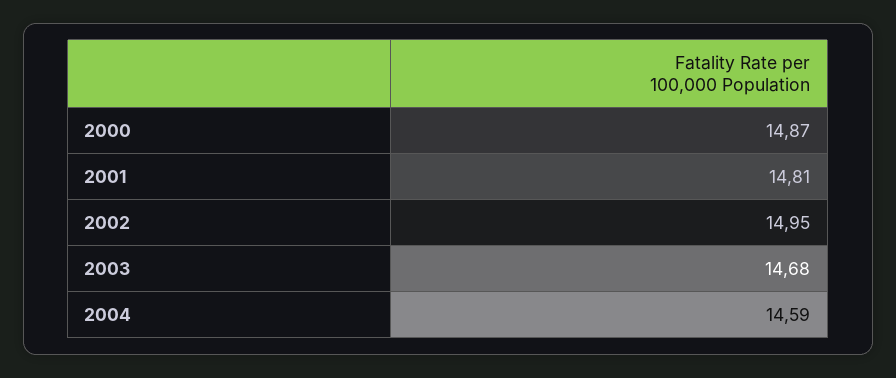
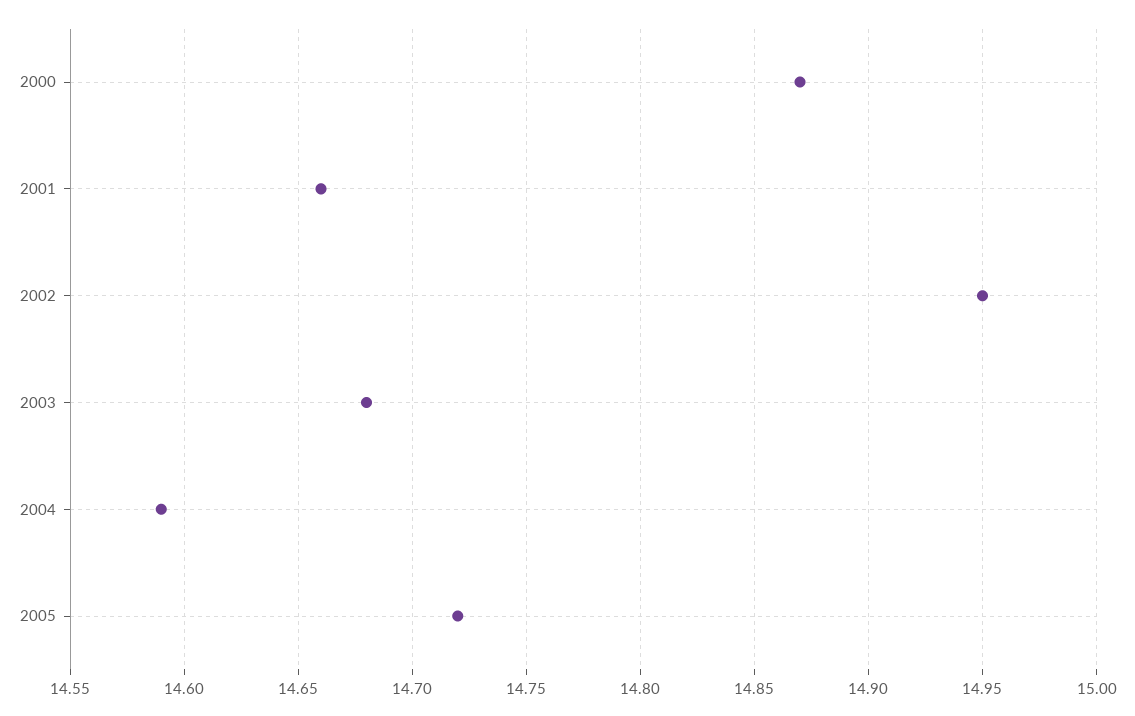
2001: 14.81 -> 14.66
2005: none -> 14.72

